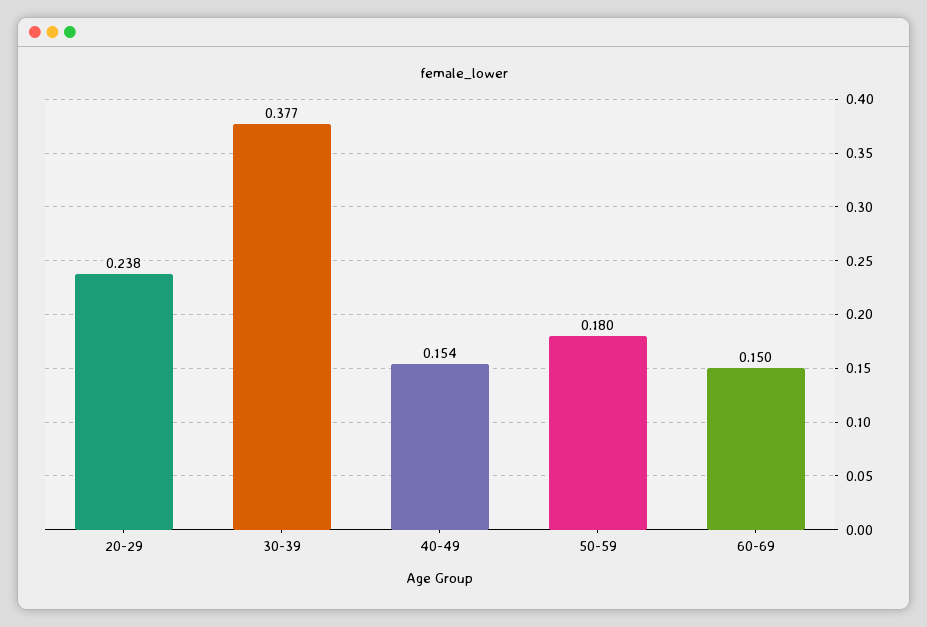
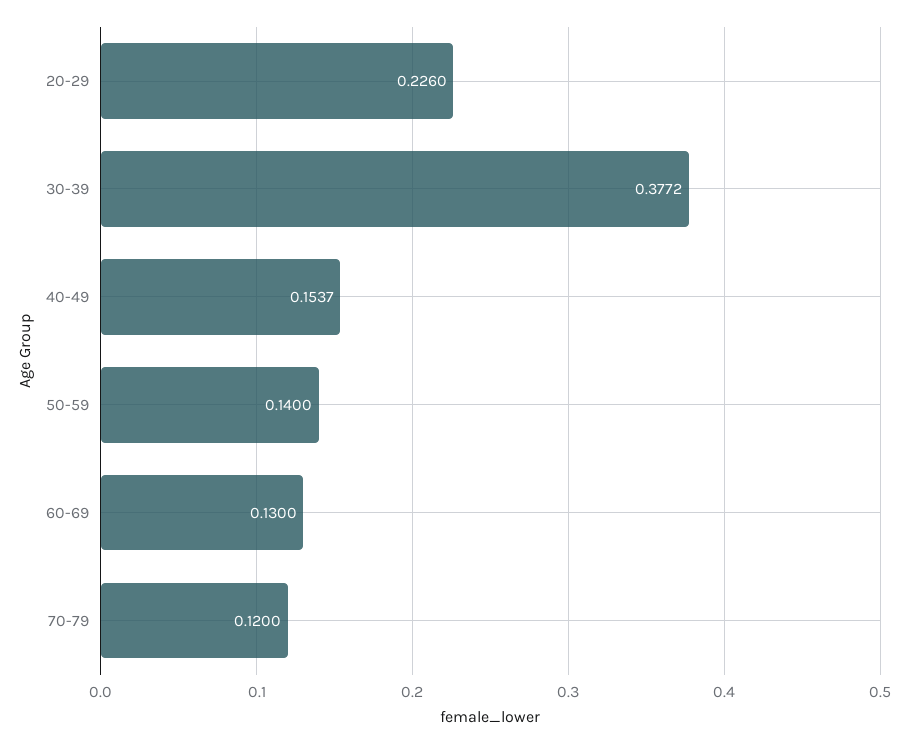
20-29: 0.238 -> 0.226
50-59: 0.18 -> 0.14
60-69: 0.15 -> 0.13
70-79: none -> 0.12

